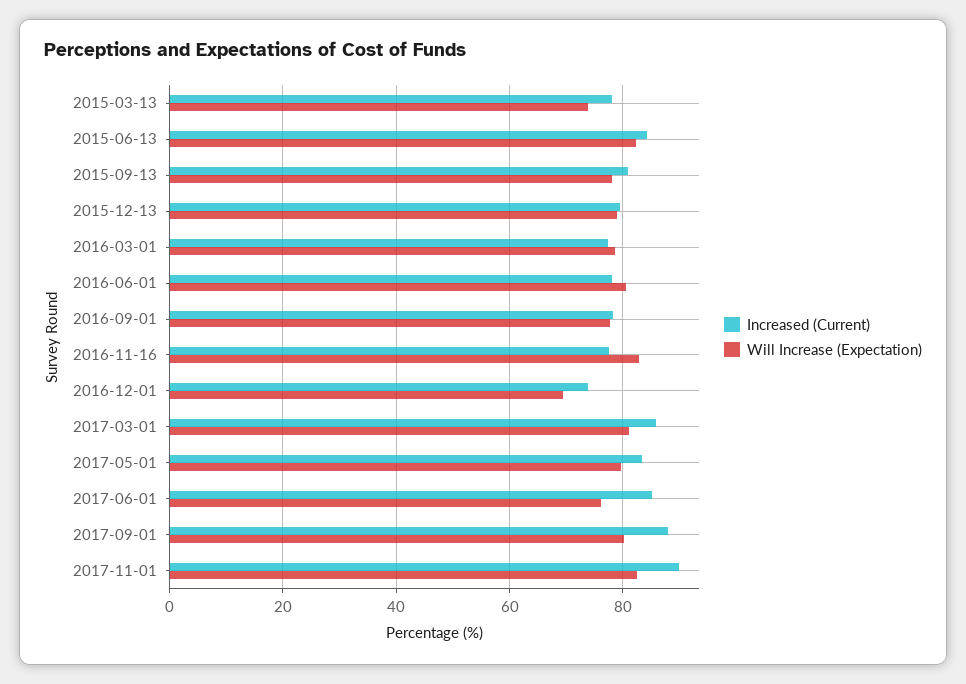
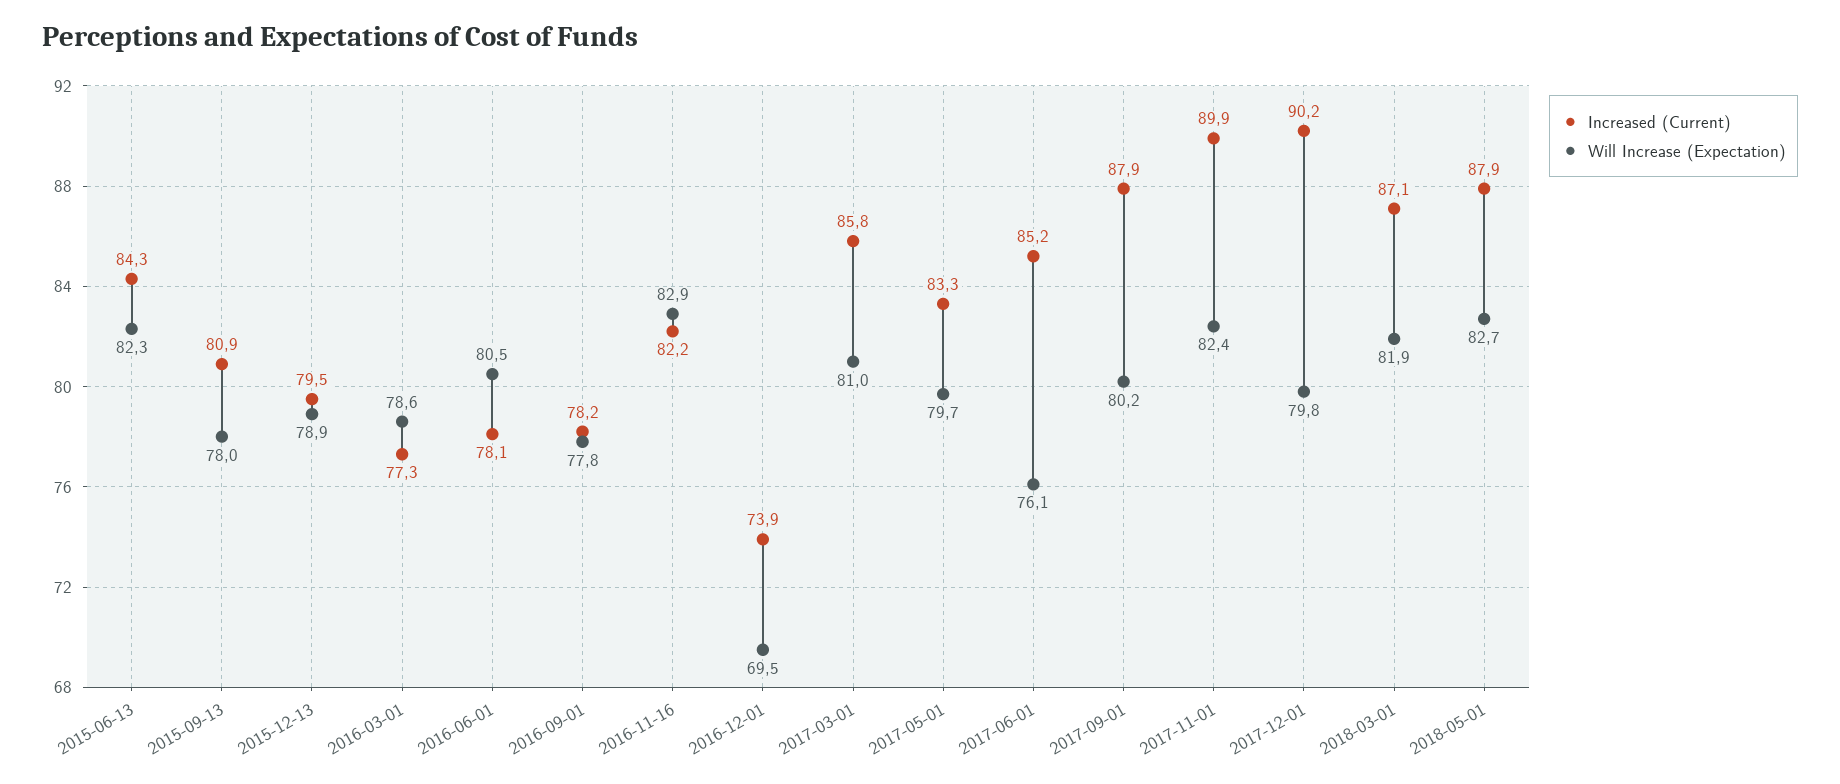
Increased (Current), 2015-03-13: 78 -> none
Will Increase (Expectation), 2015-03-13: 74 -> none
Increased (Current), 2016-11-16: 78 -> 82.2
Increased (Current), 2017-12-01: none -> 90.2
Will Increase (Expectation), 2017-12-01: none -> 79.8
Increased (Current), 2018-03-01: none -> 87.1
Will Increase (Expectation), 2018-03-01: none -> 81.9
Increased (Current), 2018-05-01: none -> 87.9
Will Increase (Expectation), 2018-05-01: none -> 82.7

